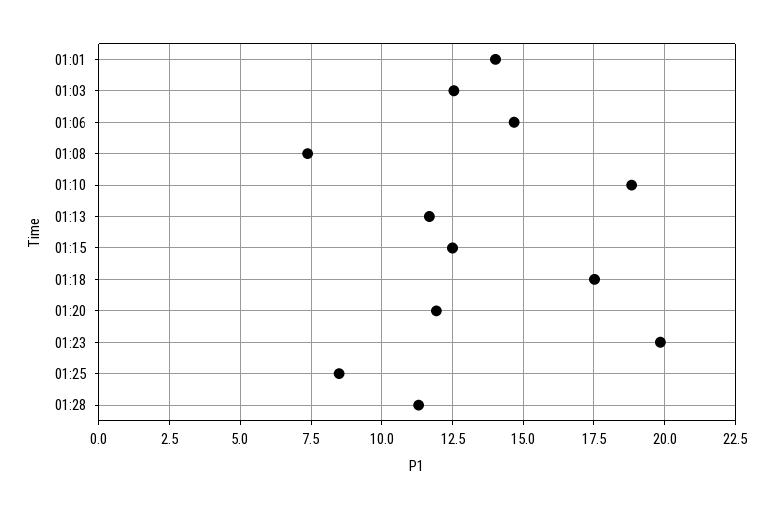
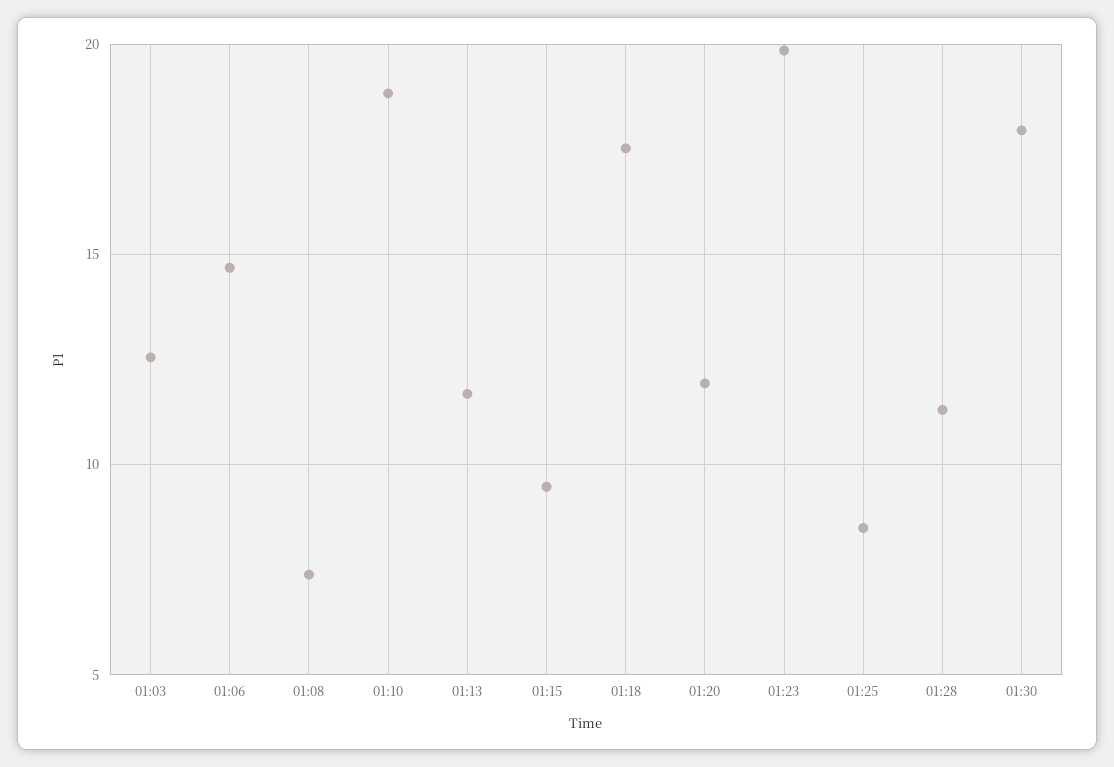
01:01: 14 -> none
01:15: 12.5 -> 9.5
01:30: none -> 18

